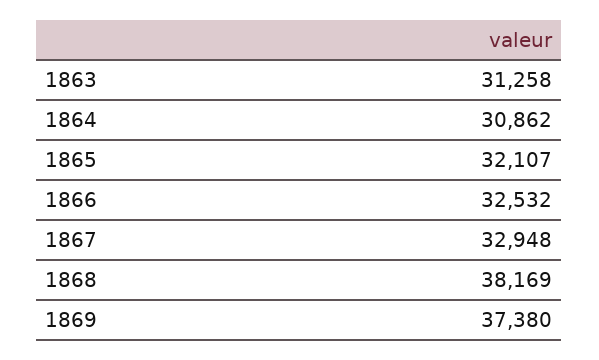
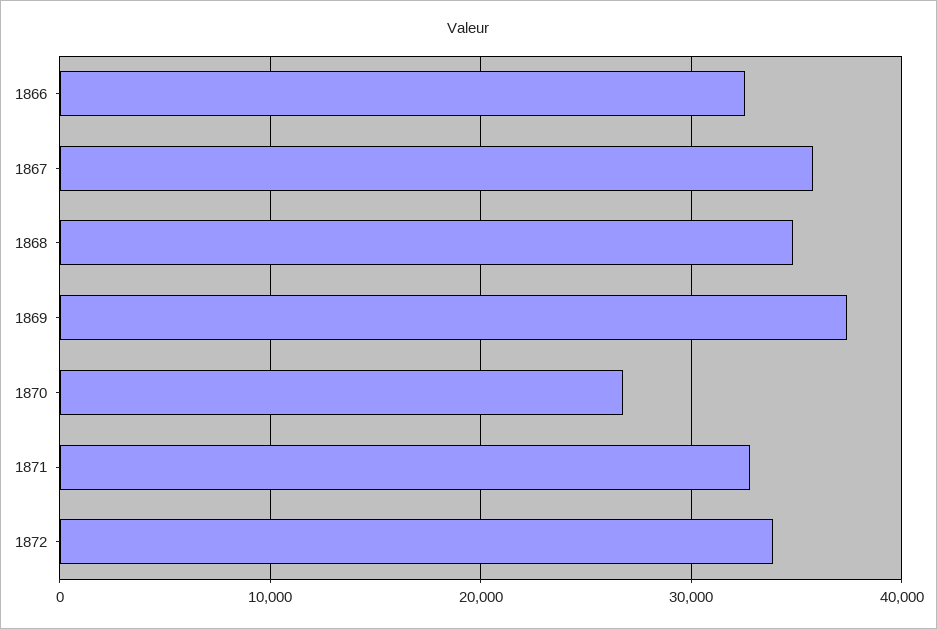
1863: 31258 -> none
1864: 30862 -> none
1865: 32107 -> none
1867: 32948 -> 36000
1868: 38169 -> 35000
1870: none -> 27000
1871: none -> 33000
1872: none -> 34000

